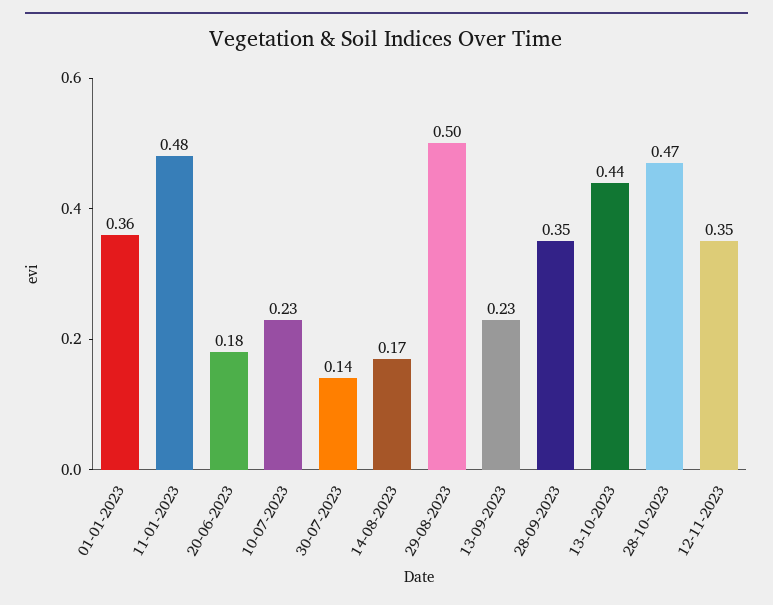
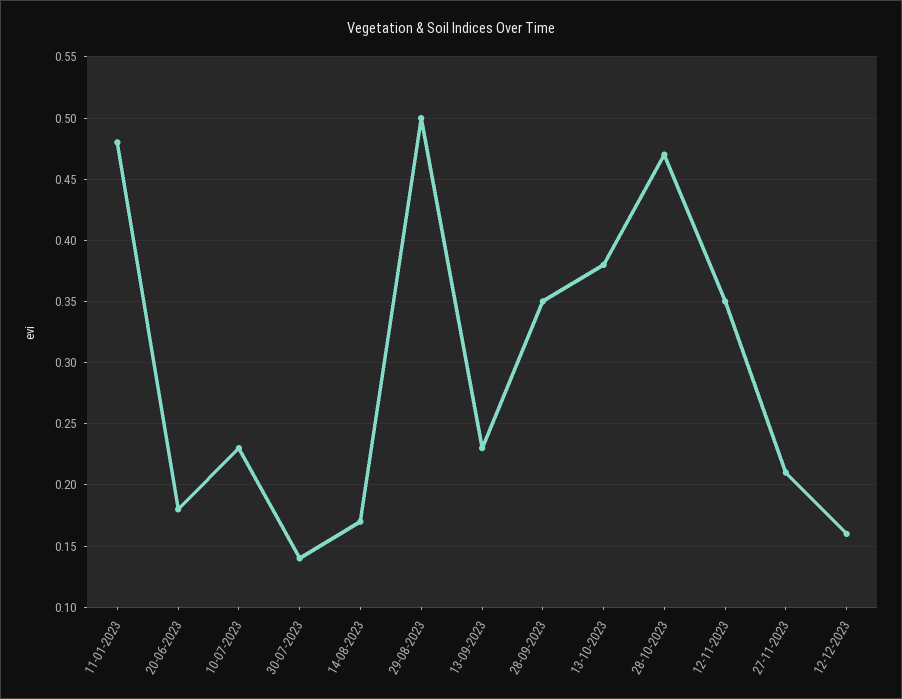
01-01-2023: 0.36 -> none
13-10-2023: 0.44 -> 0.38
27-11-2023: none -> 0.21
12-12-2023: none -> 0.16

